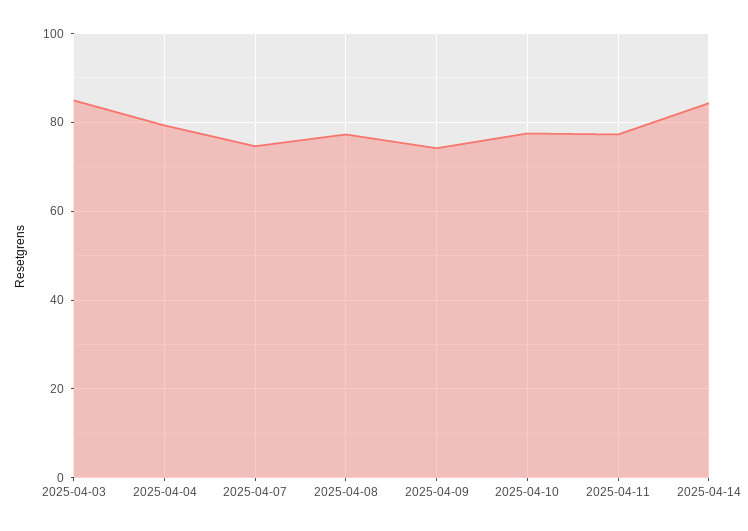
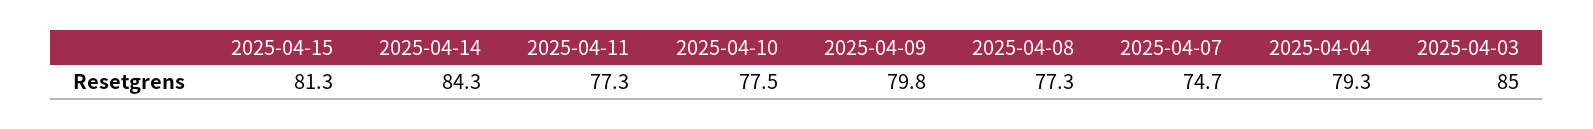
2025-04-09: 74 -> 79.8
2025-04-15: none -> 81.3

